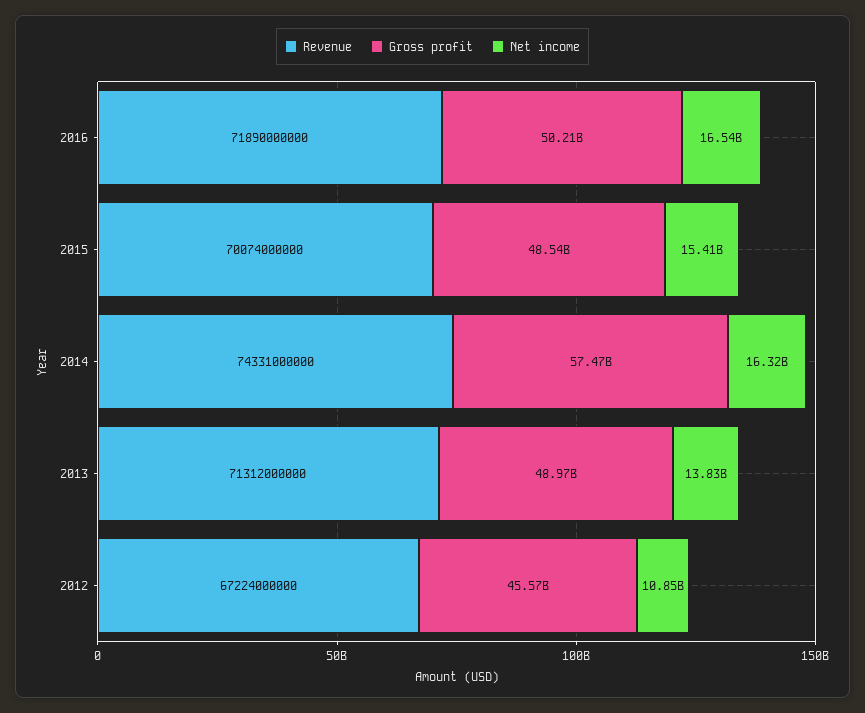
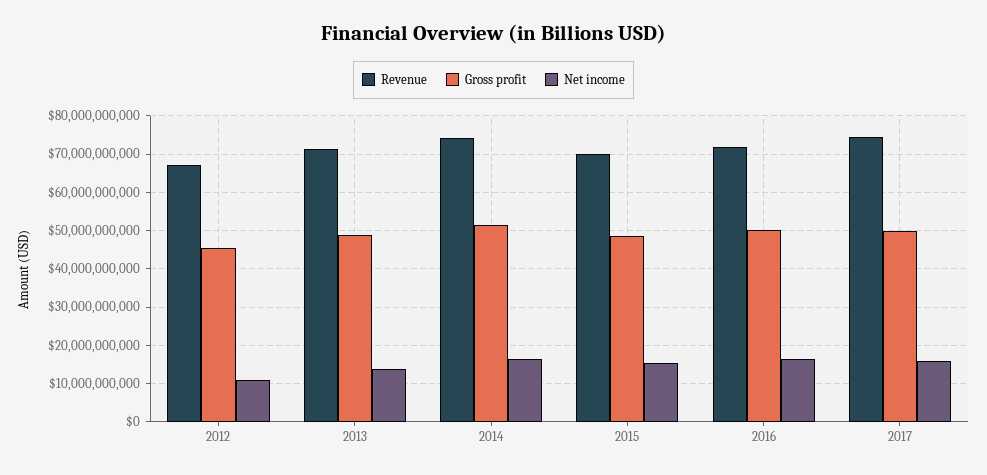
Gross profit, 2014: 57470000000 -> 52000000000
Revenue, 2017: none -> 74000000000
Gross profit, 2017: none -> 50000000000
Net income, 2017: none -> 16000000000

